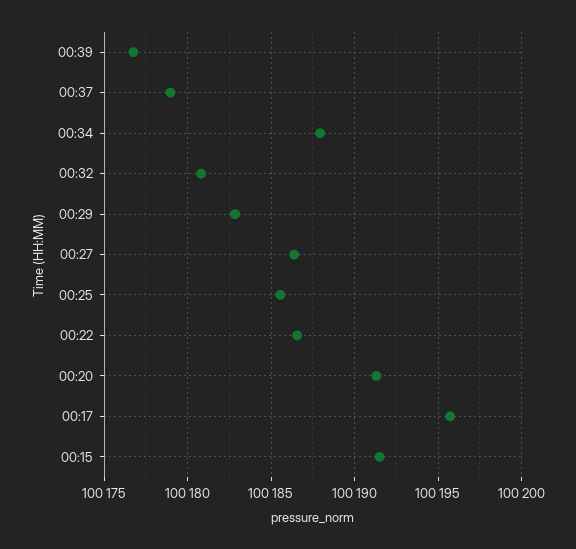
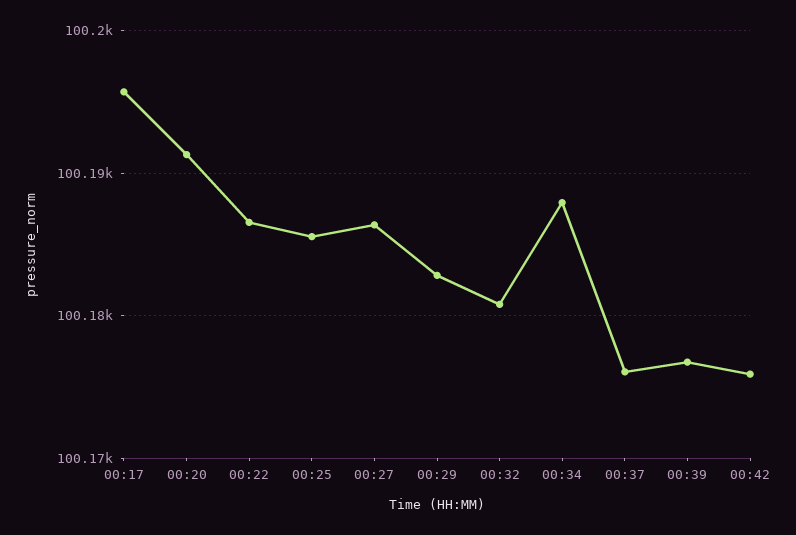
00:37: 100179 -> 100176
00:15: 100191.5 -> none
00:42: none -> 100176

